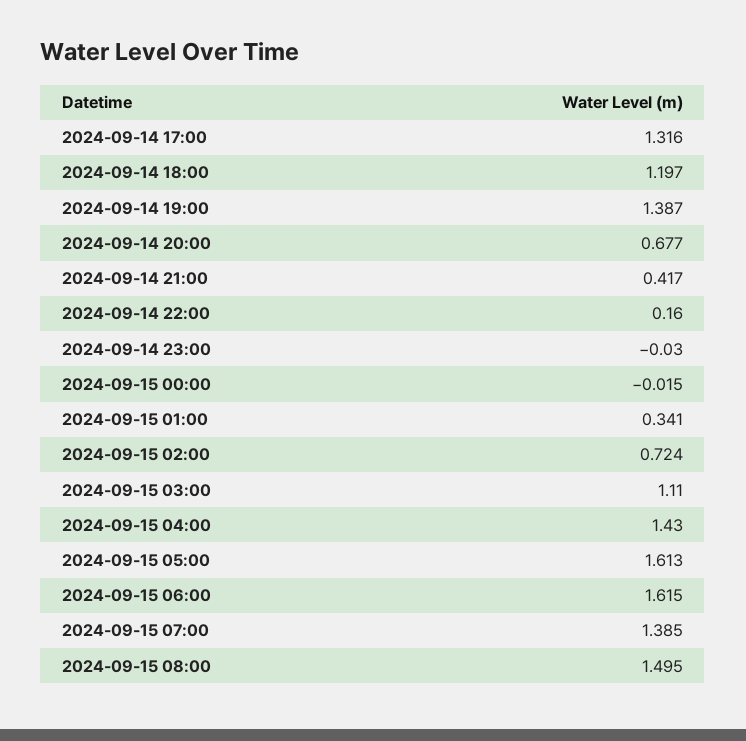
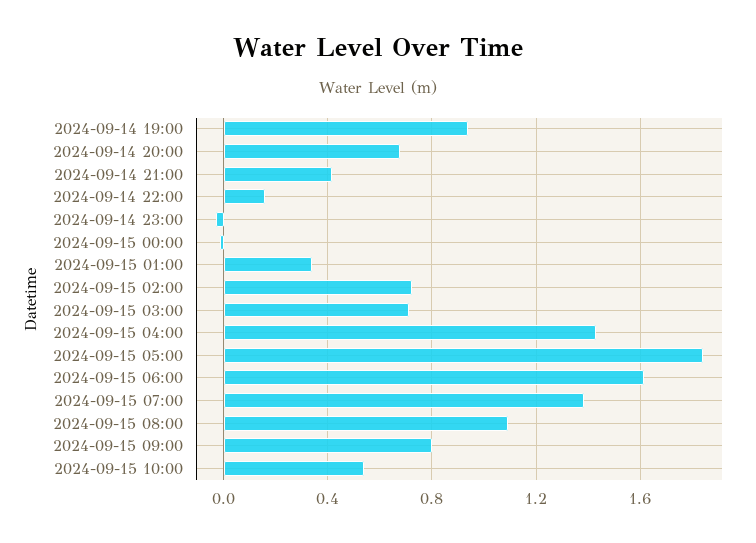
2024-09-14 17:00: 1.316 -> none
2024-09-14 18:00: 1.197 -> none
2024-09-14 19:00: 1.387 -> 0.95
2024-09-15 03:00: 1.11 -> 0.7
2024-09-15 05:00: 1.613 -> 1.85
2024-09-15 08:00: 1.495 -> 1.1
2024-09-15 09:00: none -> 0.8
2024-09-15 10:00: none -> 0.55

